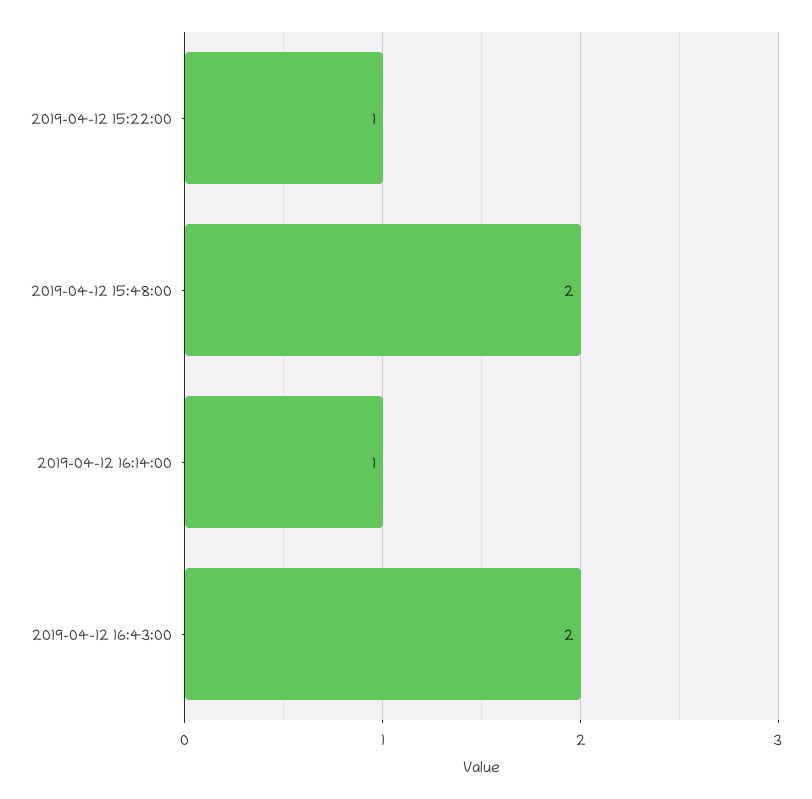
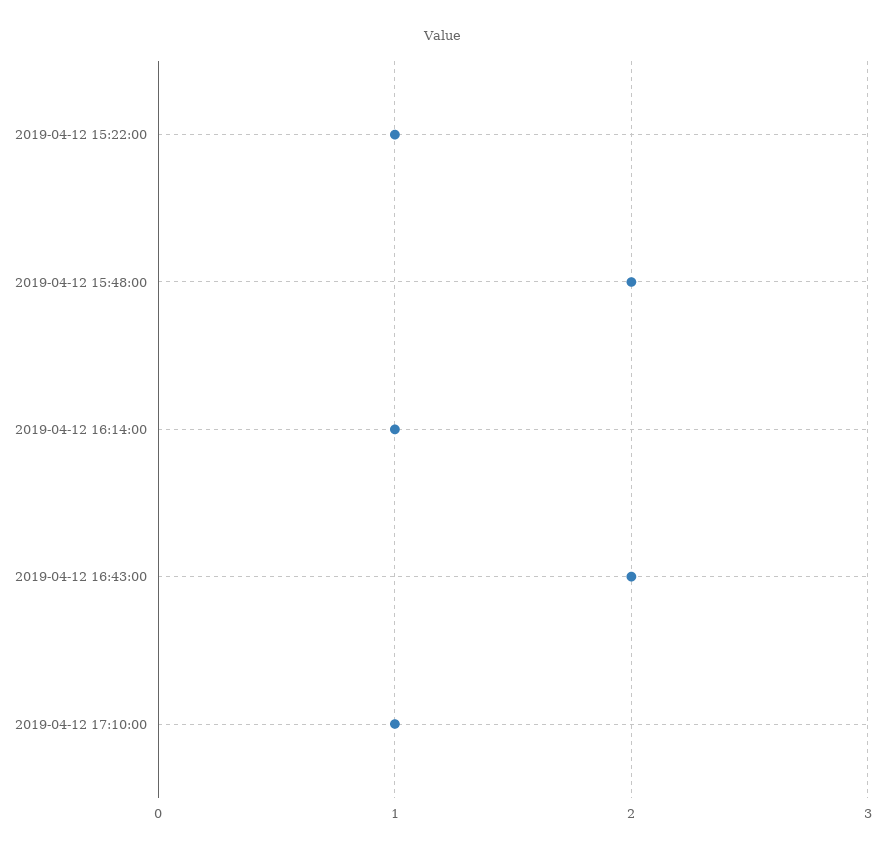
2019-04-12 17:10:00: none -> 1

